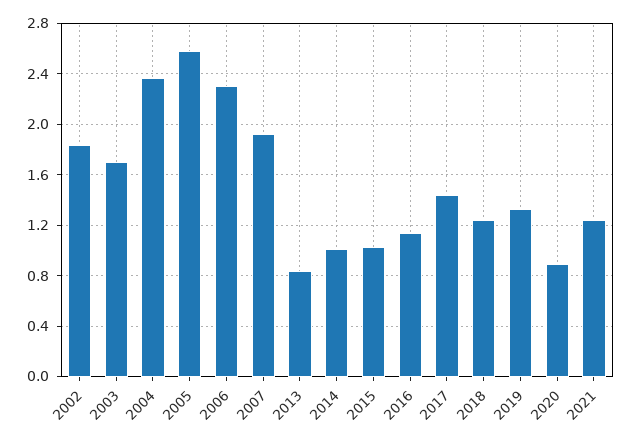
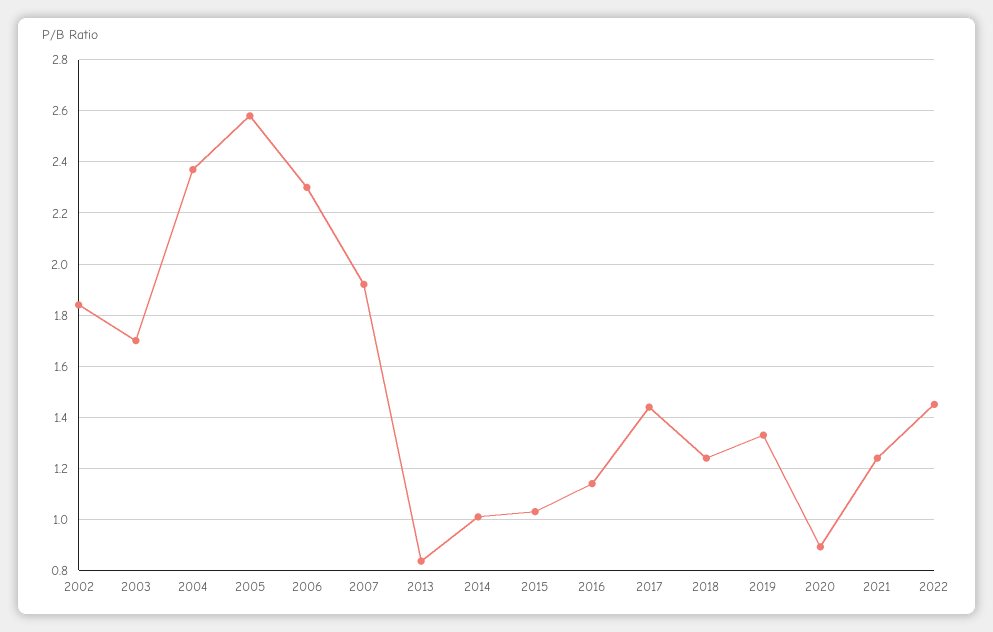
2022: none -> 1.45

